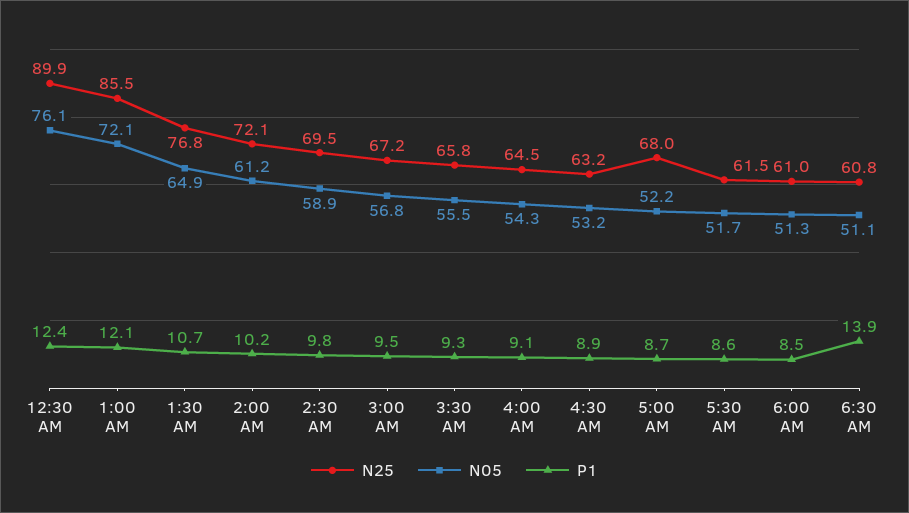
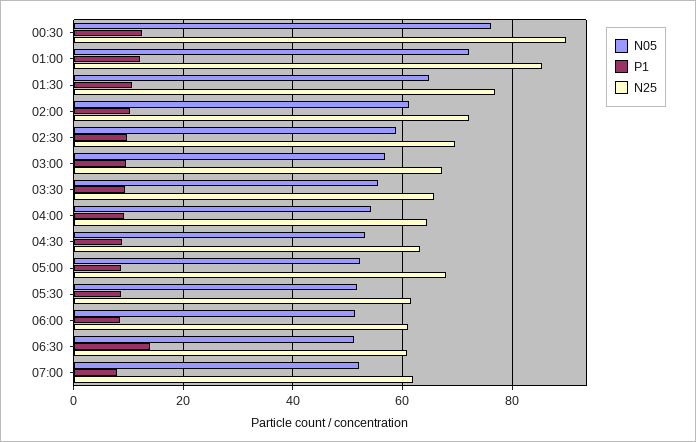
N05, 07:00: none -> 52
P1, 07:00: none -> 8
N25, 07:00: none -> 62

